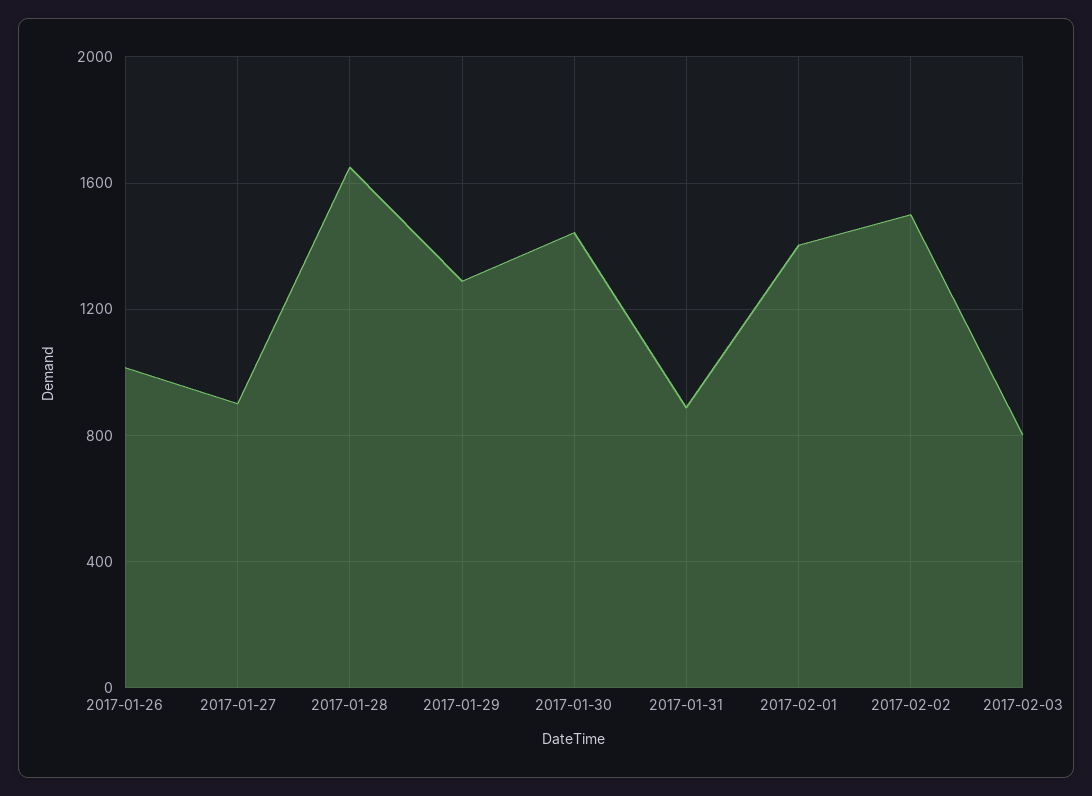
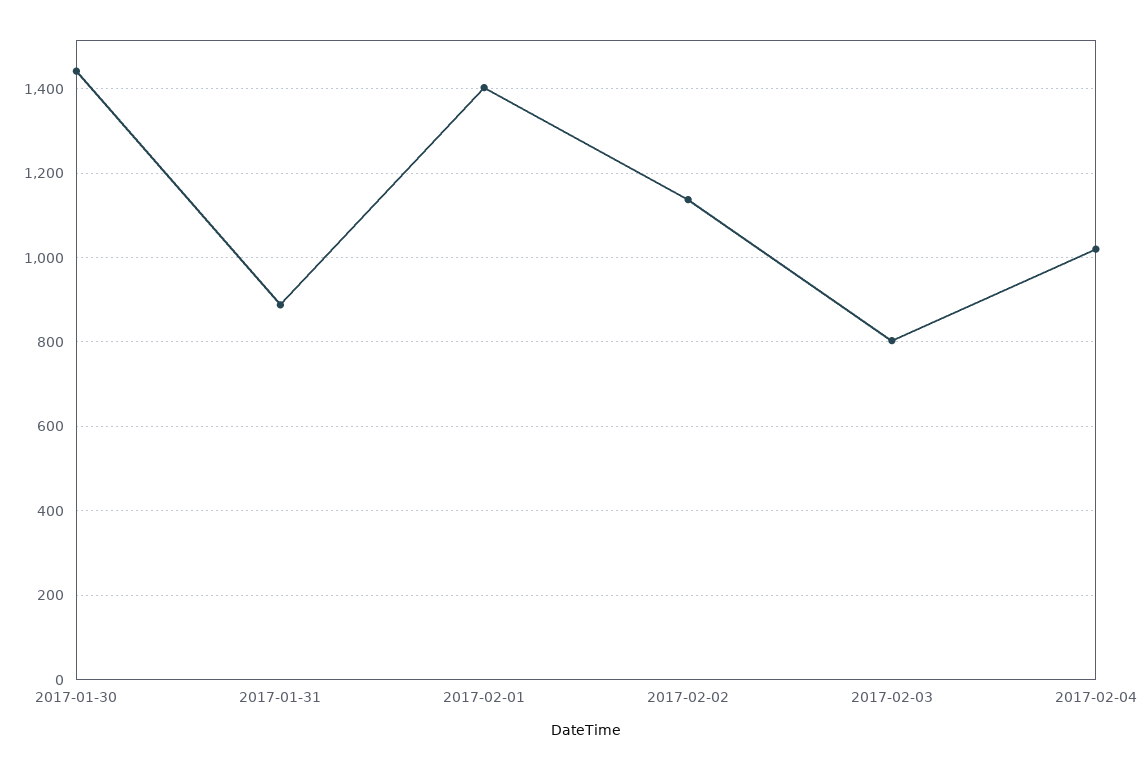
2017-01-26: 1000 -> none
2017-01-27: 900 -> none
2017-01-28: 1650 -> none
2017-01-29: 1300 -> none
2017-02-02: 1500 -> 1140
2017-02-04: none -> 1020

